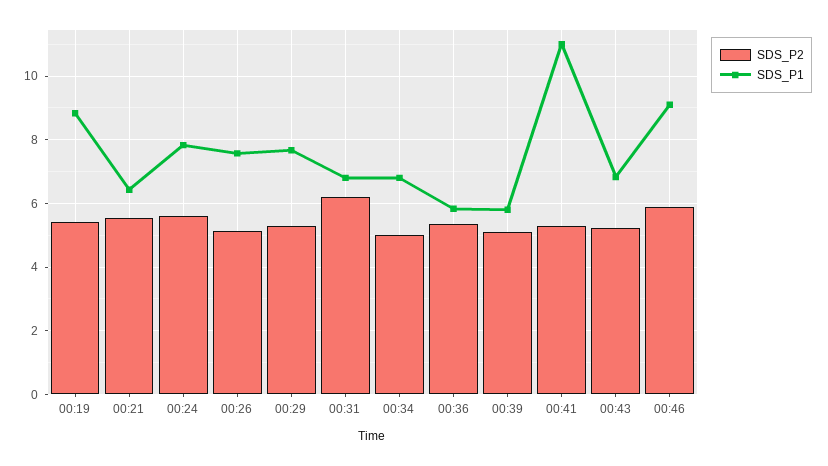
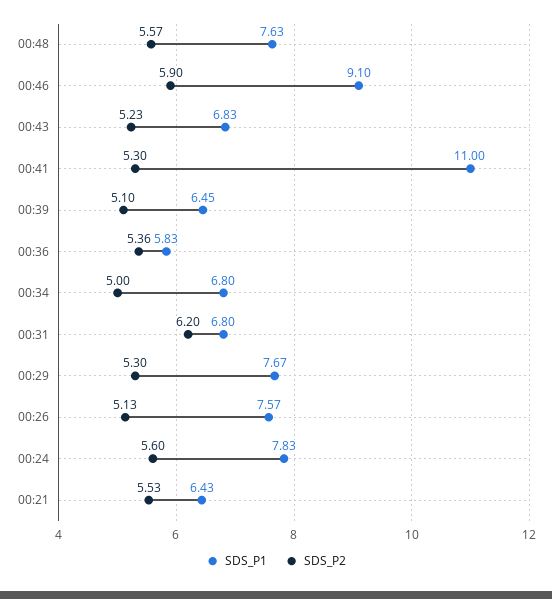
SDS_P2, 00:19: 5.4 -> none
SDS_P1, 00:19: 8.8 -> none
SDS_P1, 00:39: 5.8 -> 6.45
SDS_P1, 00:48: none -> 7.63
SDS_P2, 00:48: none -> 5.57

